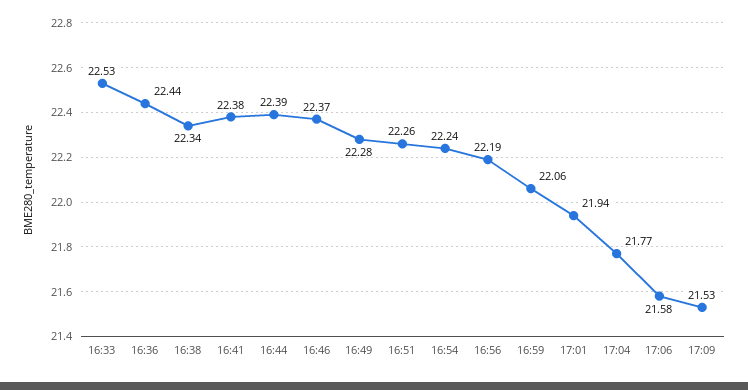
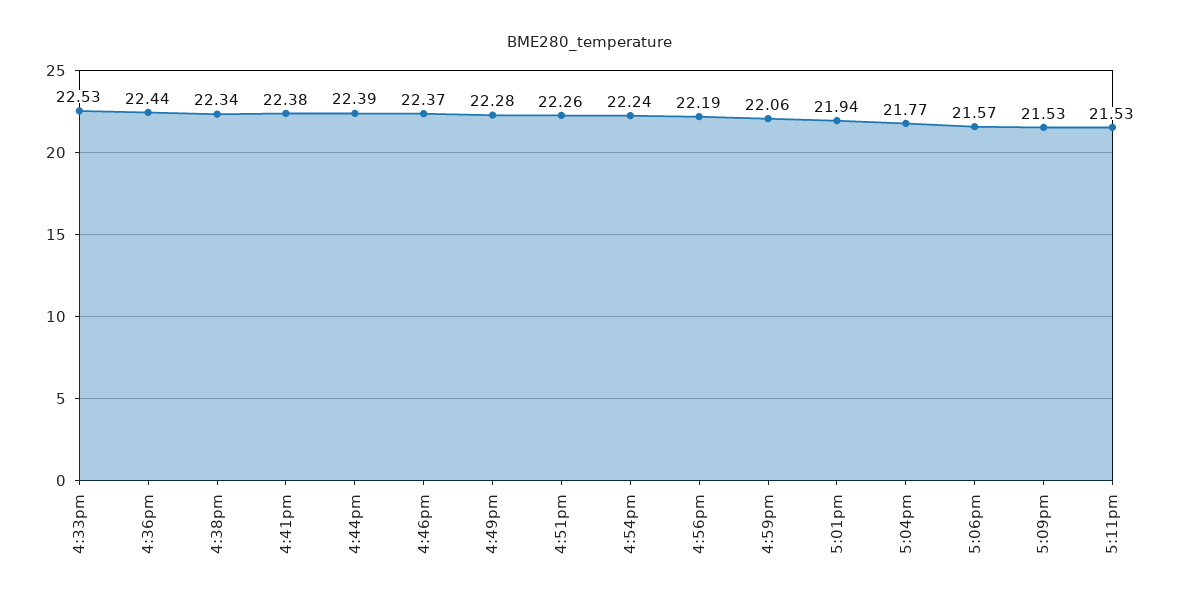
17:06: 21.58 -> 21.57
5:11pm: none -> 21.53

